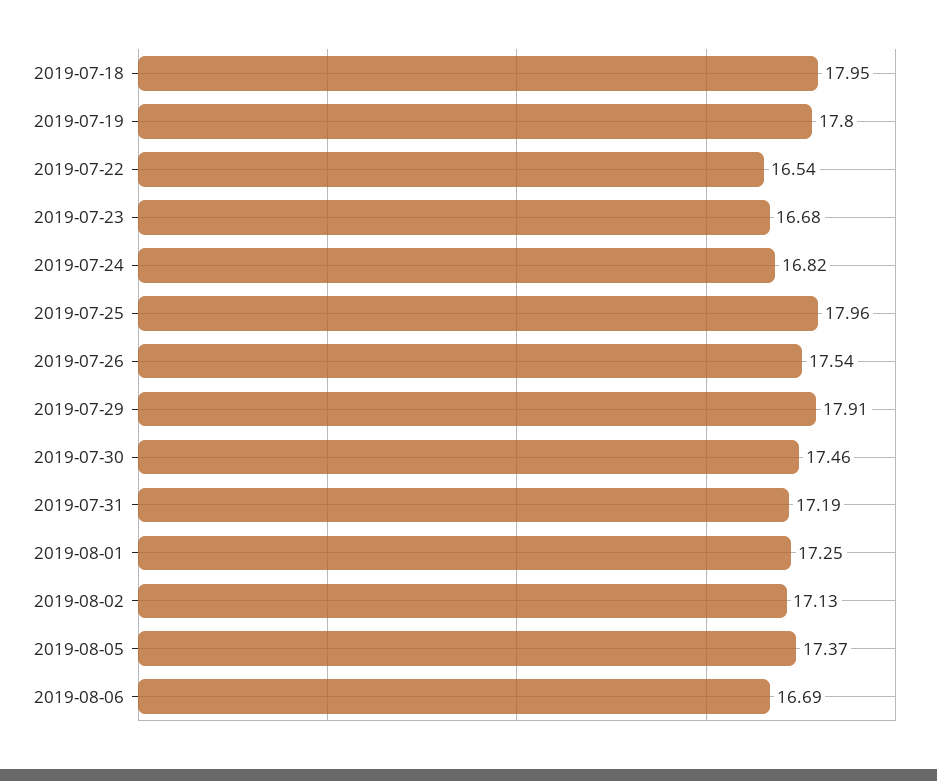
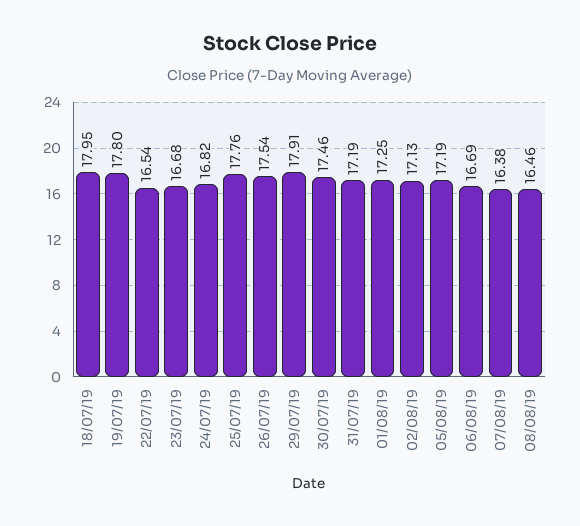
2019-07-25: 17.96 -> 17.76
2019-08-05: 17.37 -> 17.19
07/08/19: none -> 16.38
08/08/19: none -> 16.46

